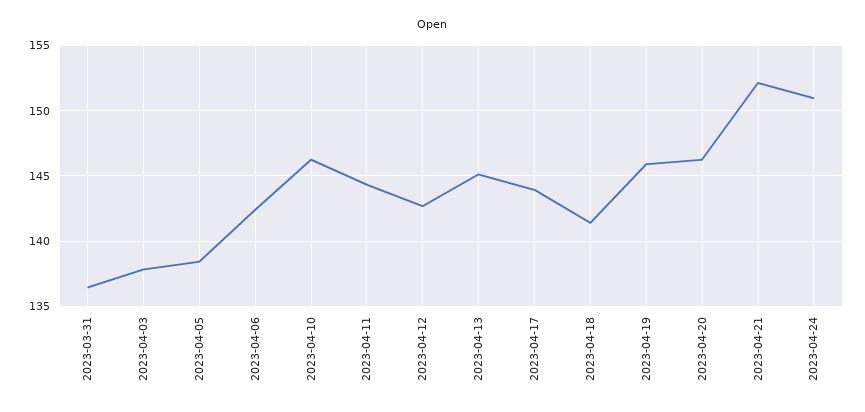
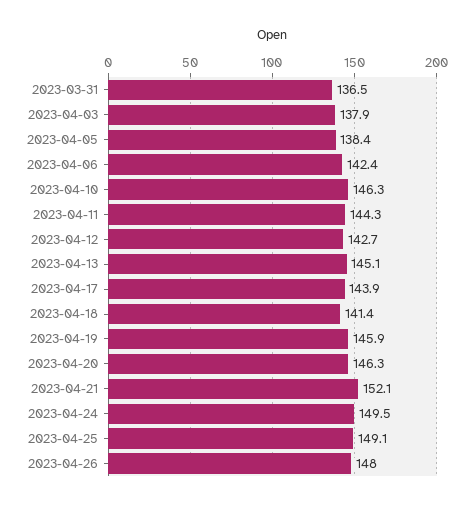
2023-04-24: 151 -> 149.5
2023-04-25: none -> 149.1
2023-04-26: none -> 148

